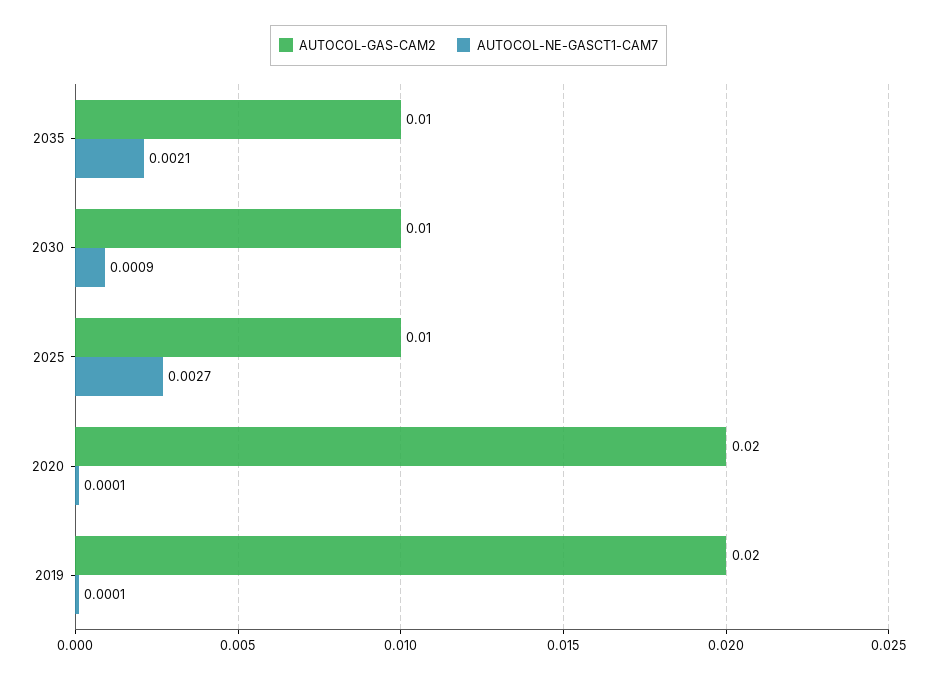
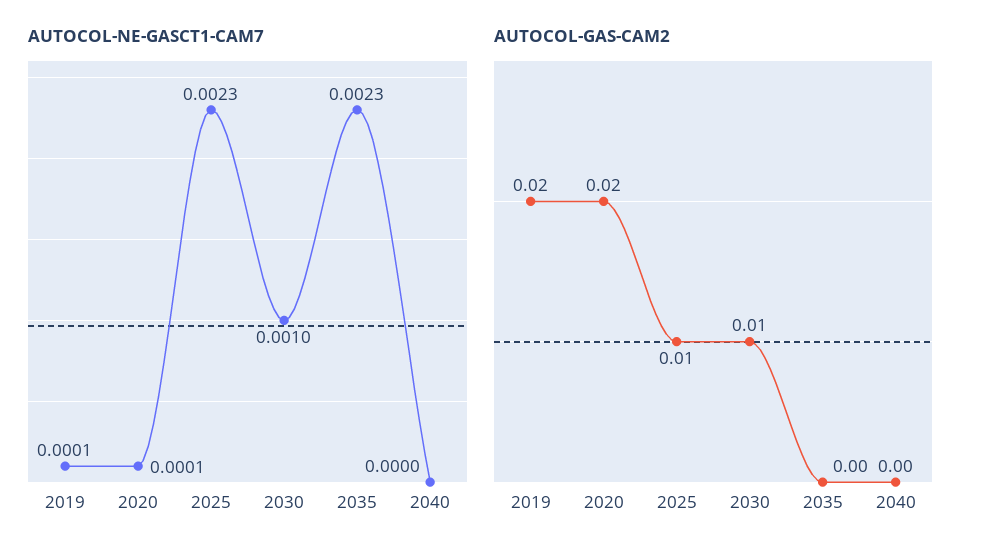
AUTOCOL-GAS-CAM2, 2035: 0.01 -> 0
AUTOCOL-NE-GASCT1-CAM7, 2035: 0.0021 -> 0.0023
AUTOCOL-NE-GASCT1-CAM7, 2030: 0.0009 -> 0.001
AUTOCOL-NE-GASCT1-CAM7, 2025: 0.0027 -> 0.0023
AUTOCOL-NE-GASCT1-CAM7, 2040: none -> 0
AUTOCOL-GAS-CAM2, 2040: none -> 0

